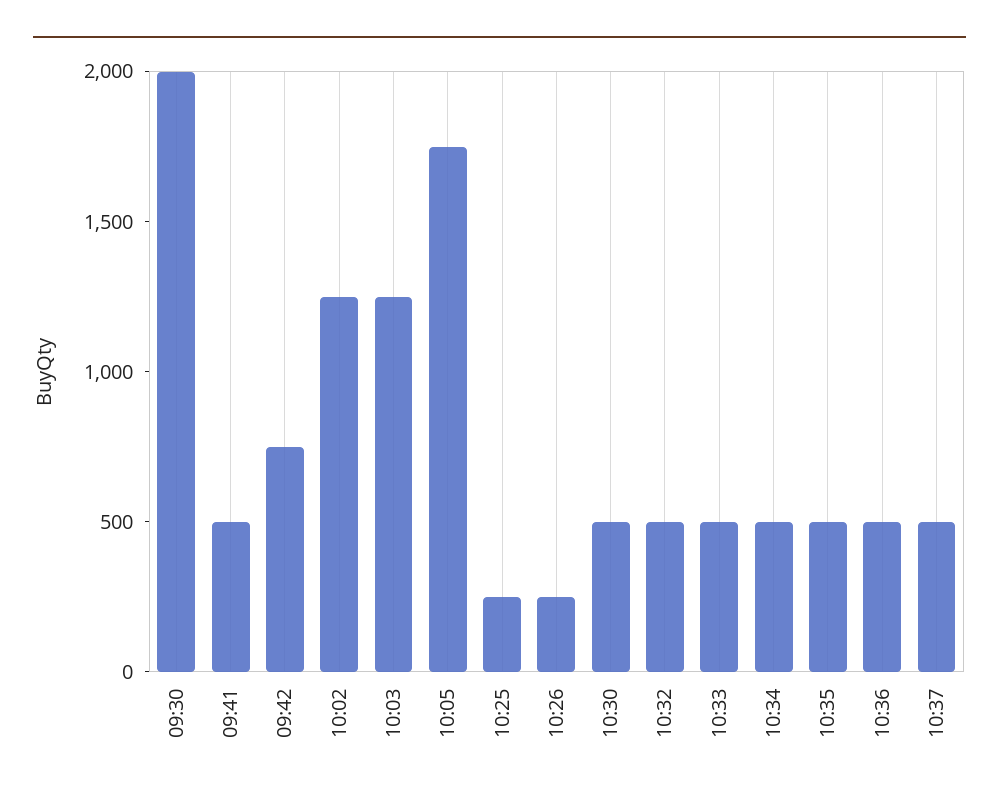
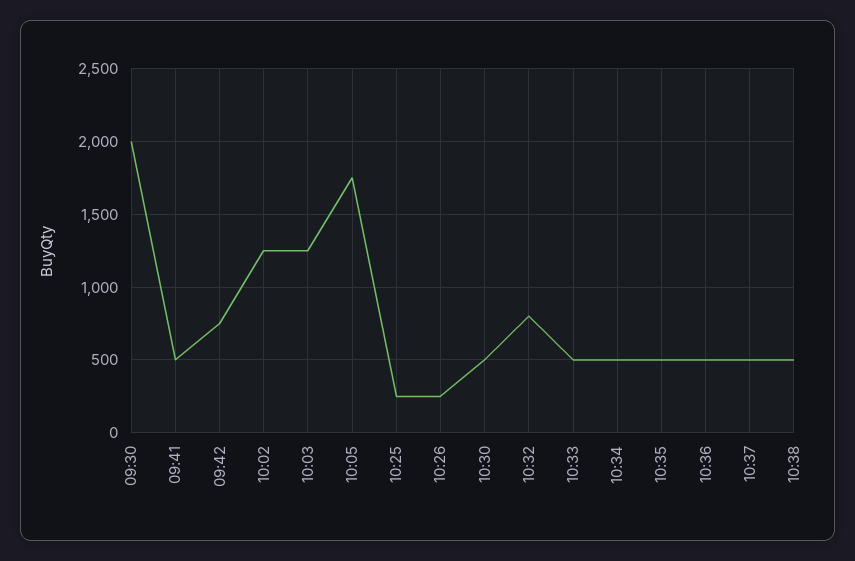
10:32: 500 -> 800
10:38: none -> 500

